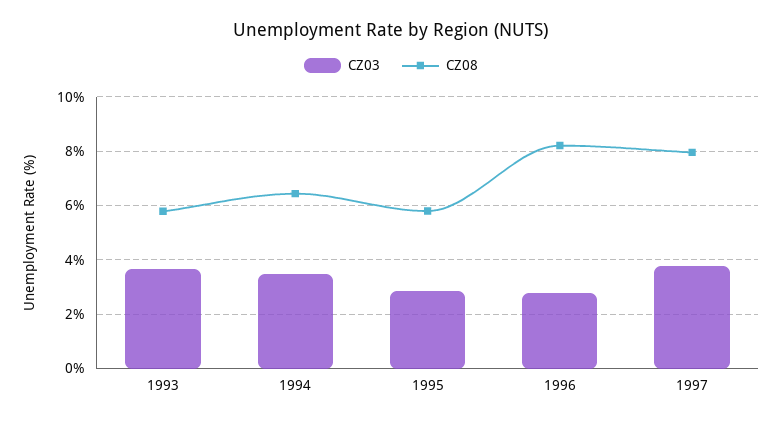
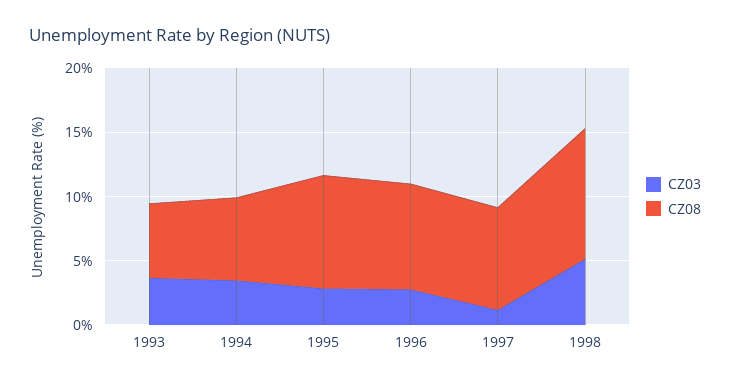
CZ08, 1995: 5.75 -> 9
CZ03, 1997: 3.75 -> 1
CZ03, 1998: none -> 5
CZ08, 1998: none -> 10

